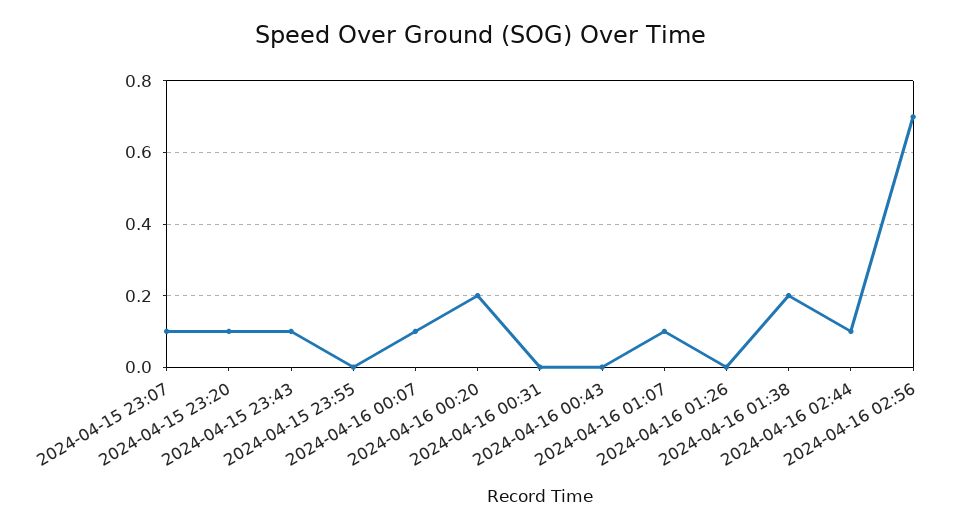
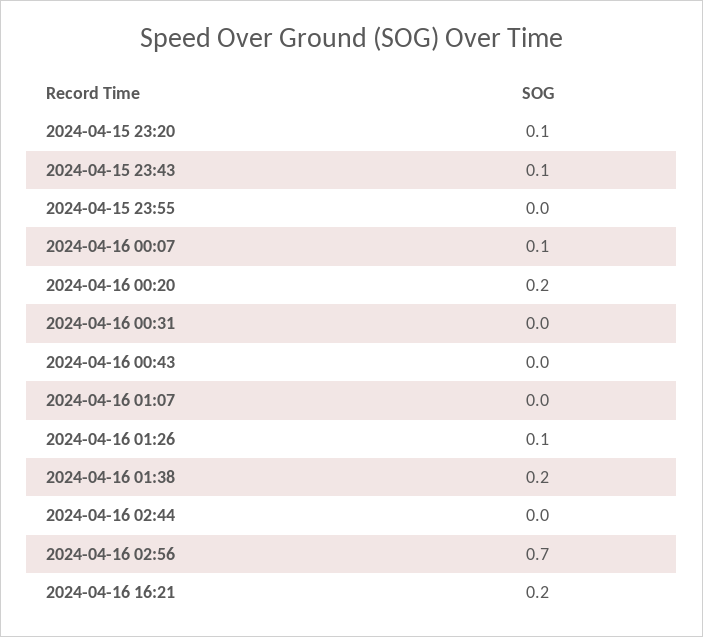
2024-04-15 23:07: 0.1 -> none
2024-04-16 01:07: 0.1 -> 0
2024-04-16 01:26: 0 -> 0.1
2024-04-16 02:44: 0.1 -> 0
2024-04-16 16:21: none -> 0.2

